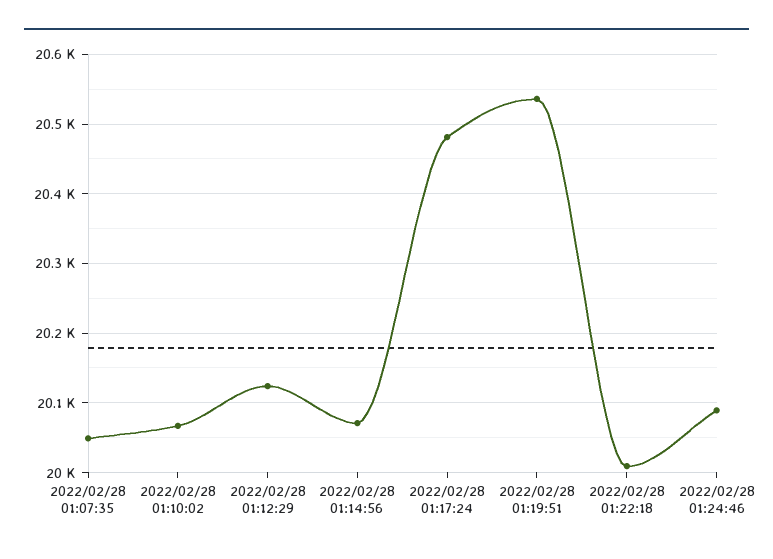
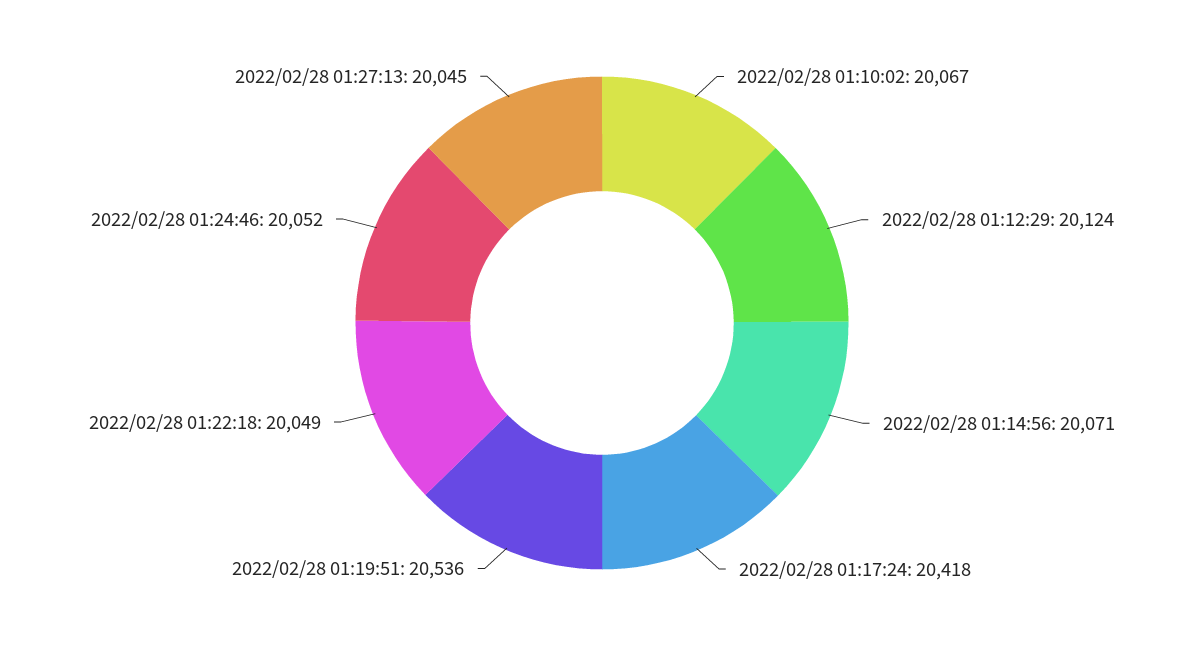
2022/02/28 01:07:35: 20050 -> none
2022/02/28 01:17:24: 20480 -> 20418
2022/02/28 01:22:18: 20010 -> 20049
2022/02/28 01:24:46: 20090 -> 20052
2022/02/28 01:27:13: none -> 20045

